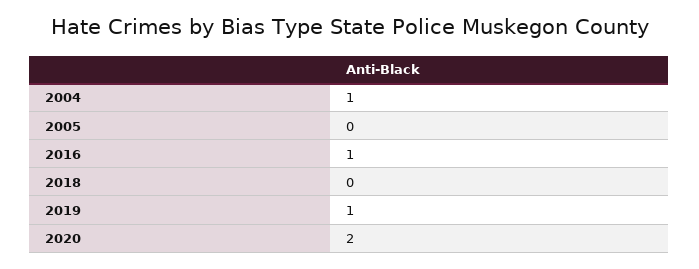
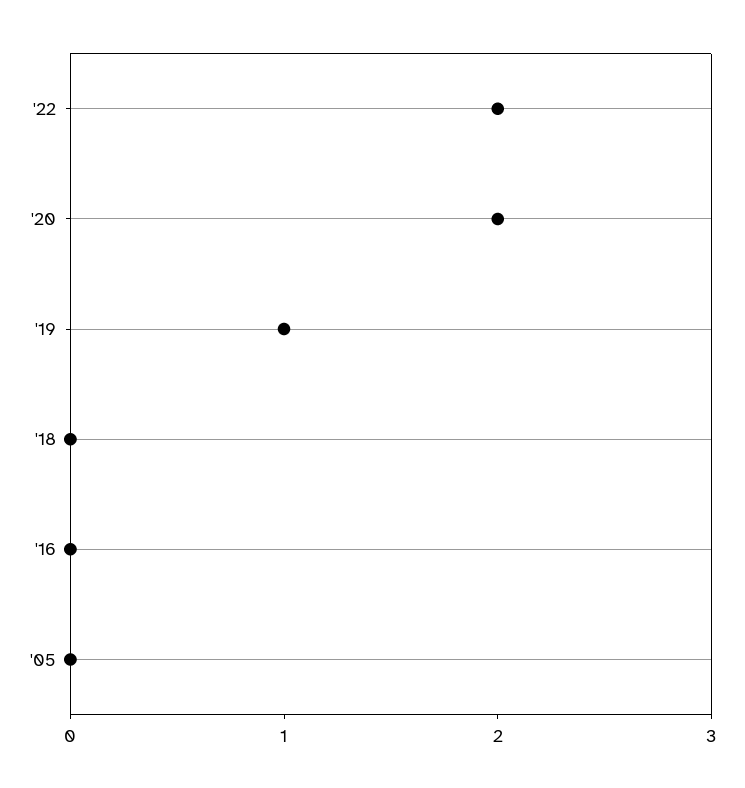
2004: 1 -> none
2016: 1 -> 0
'22: none -> 2

